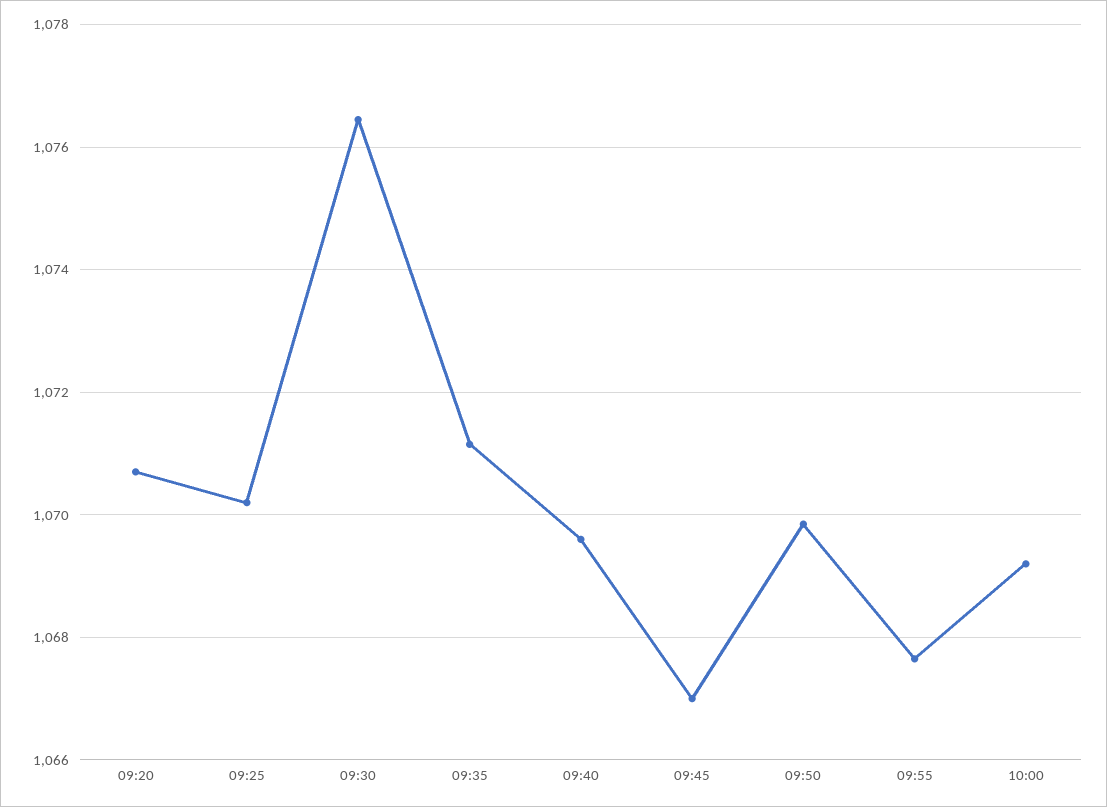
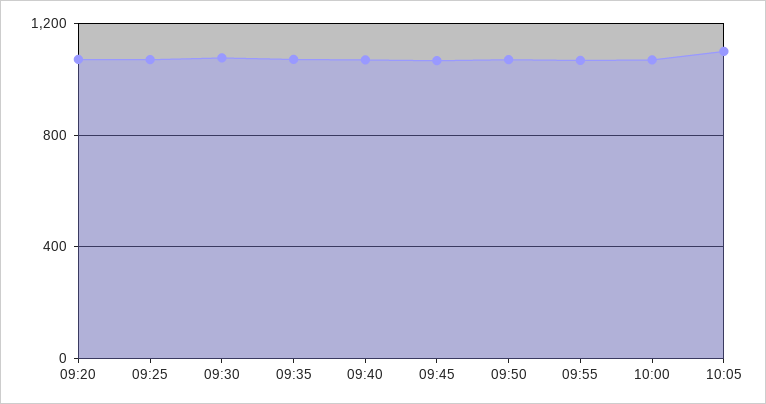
10:05: none -> 1100

